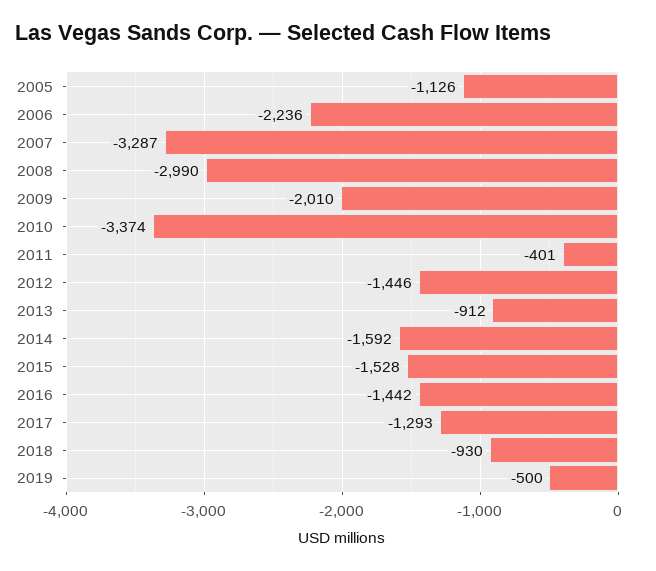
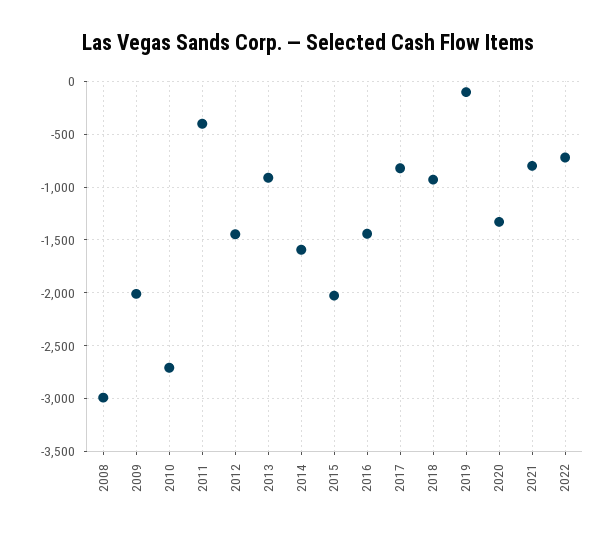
2005: -1126 -> none
2006: -2236 -> none
2007: -3287 -> none
2010: -3374 -> -2700
2015: -1528 -> -2000
2017: -1293 -> -800
2019: -500 -> -100
2020: none -> -1300
2021: none -> -800
2022: none -> -700

